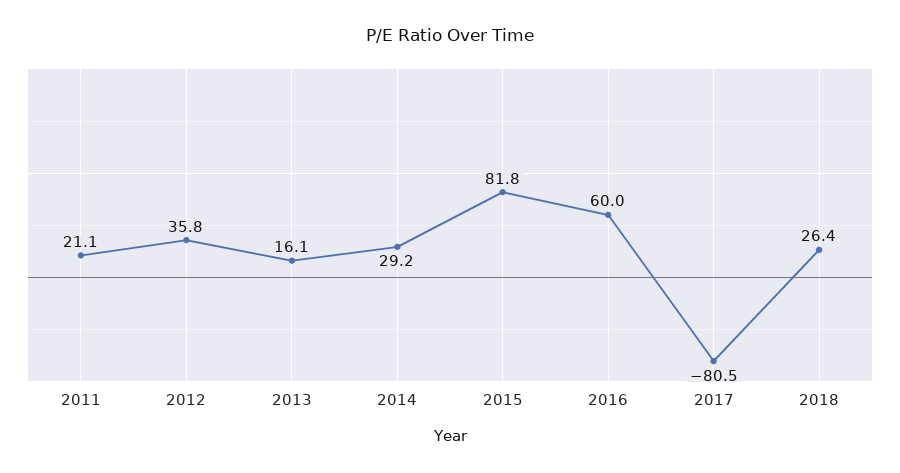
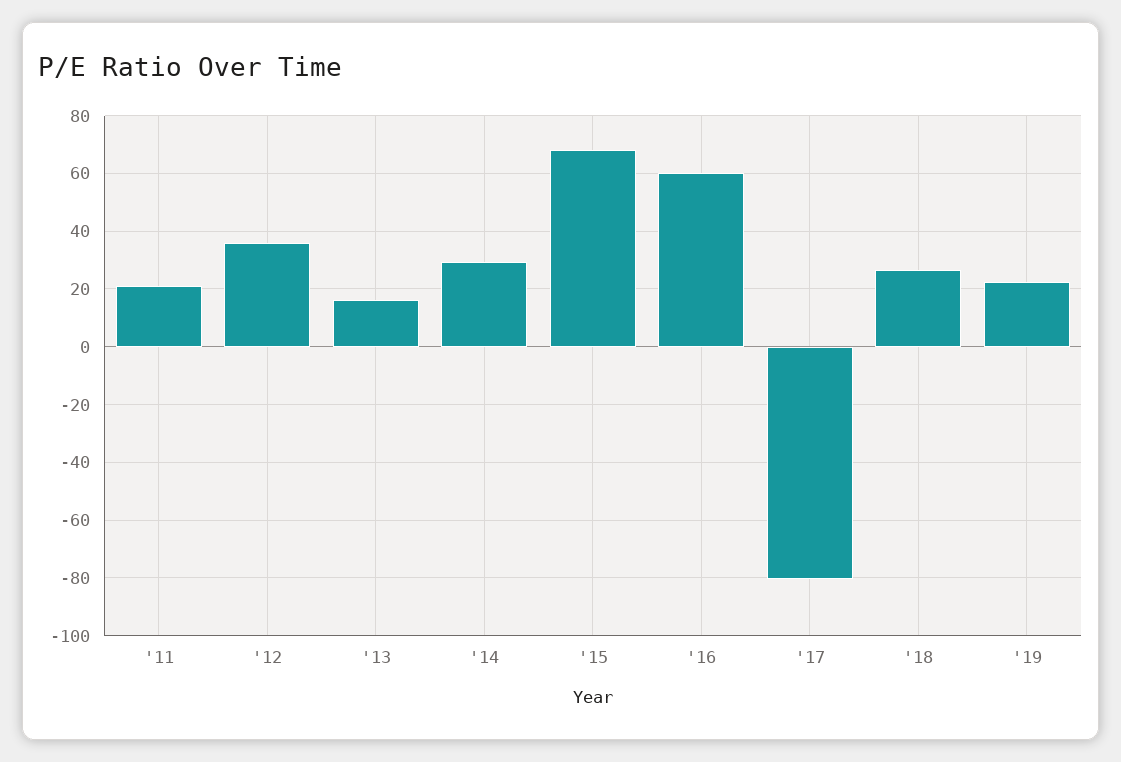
2015: 81.8 -> 67.5
'19: none -> 22.5

